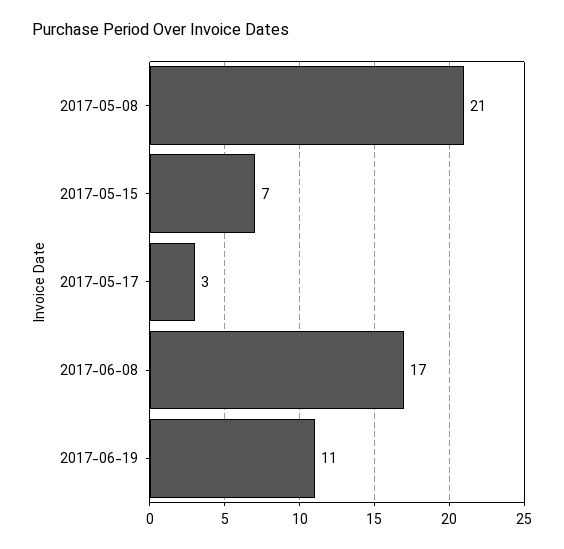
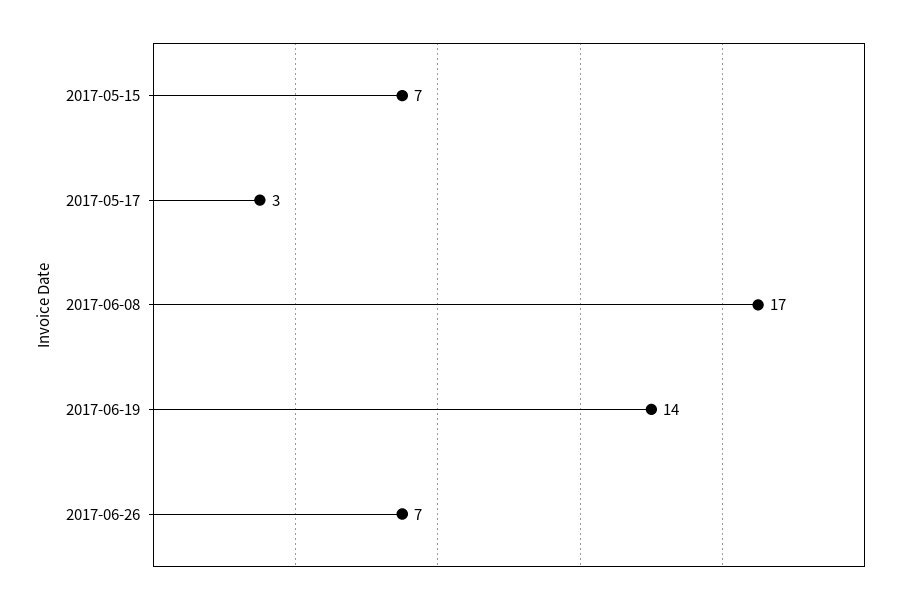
2017-05-08: 21 -> none
2017-06-19: 11 -> 14
2017-06-26: none -> 7

